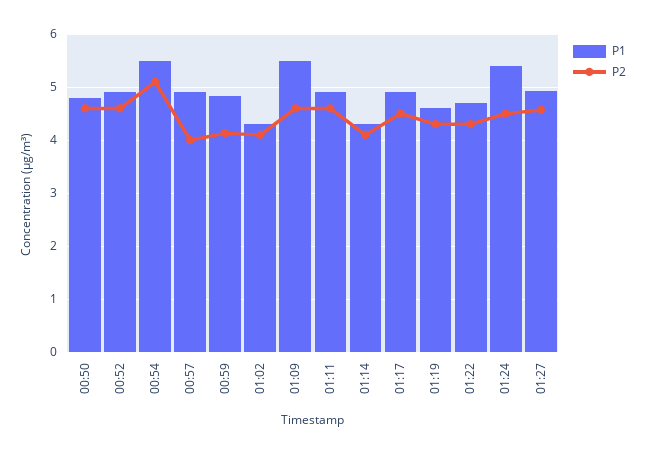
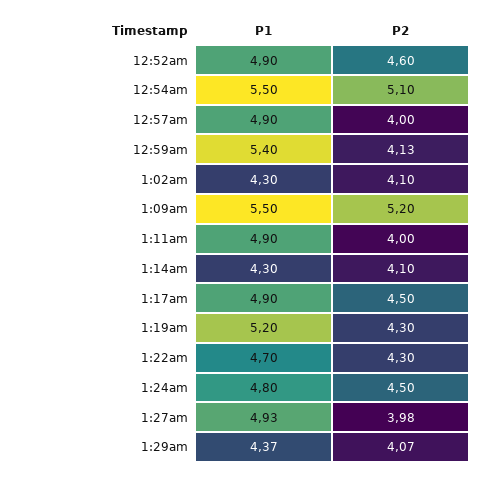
P1, 00:50: 4.8 -> none
P2, 00:50: 4.6 -> none
P1, 00:59: 4.8 -> 5.4
P2, 01:09: 4.6 -> 5.2
P2, 01:11: 4.6 -> 4
P1, 01:19: 4.6 -> 5.2
P1, 01:24: 5.4 -> 4.8
P2, 01:27: 4.6 -> 3.98
P1, 1:29am: none -> 4.37
P2, 1:29am: none -> 4.07

